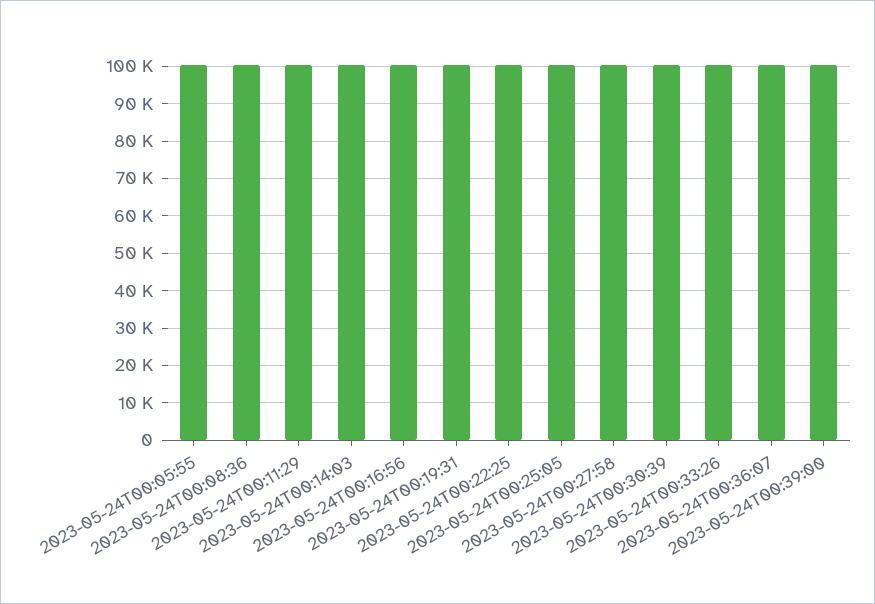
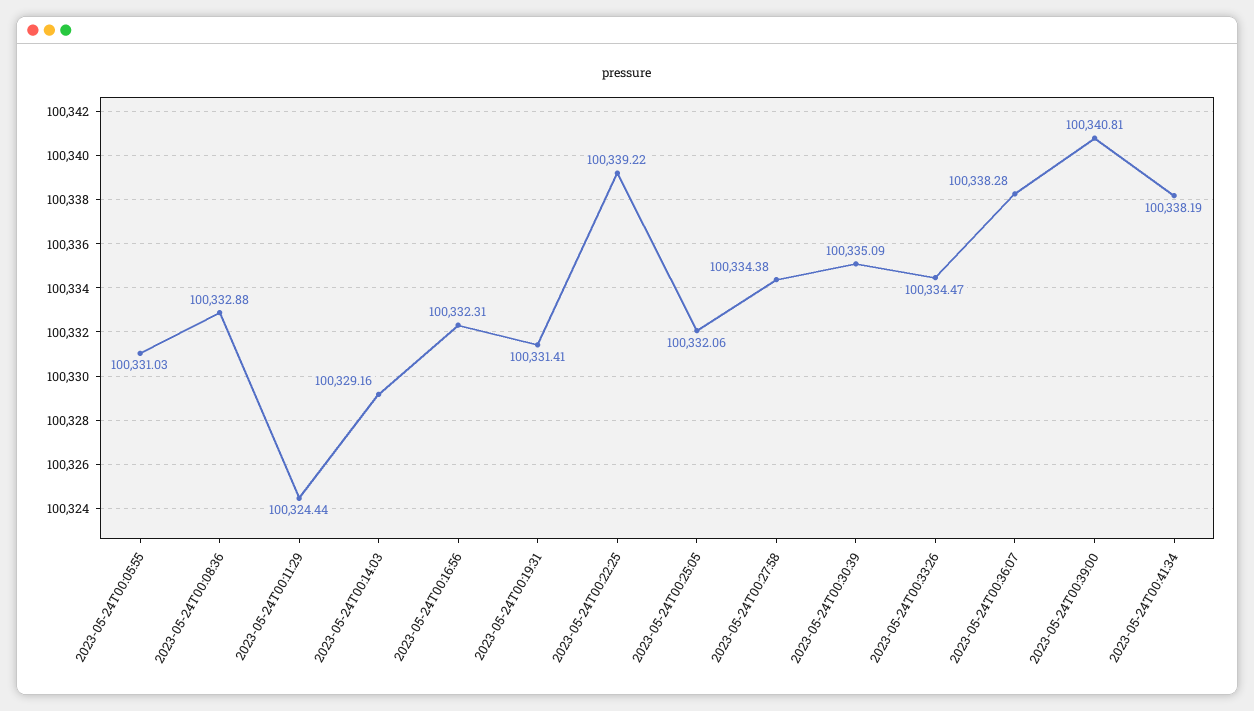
2023-05-24T00:41:34: none -> 100338.19

